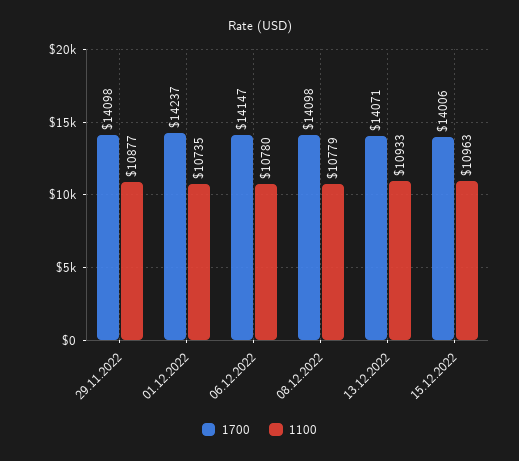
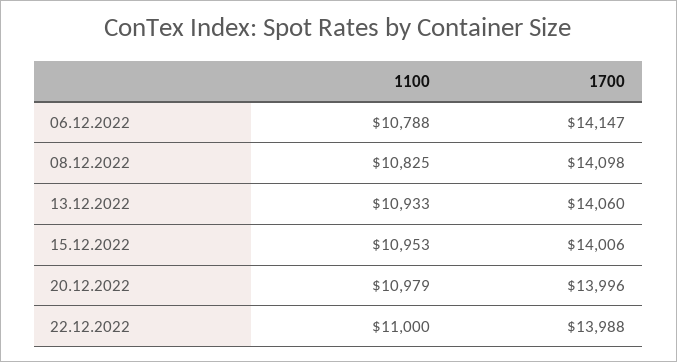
1700, 29.11.2022: 14098 -> none
1100, 29.11.2022: 10877 -> none
1700, 01.12.2022: 14237 -> none
1100, 01.12.2022: 10735 -> none
1100, 06.12.2022: 10780 -> 10788
1100, 08.12.2022: 10779 -> 10825
1700, 13.12.2022: 14071 -> 14060
1100, 15.12.2022: 10963 -> 10953
1100, 20.12.2022: none -> 10979
1700, 20.12.2022: none -> 13996
1100, 22.12.2022: none -> 11000
1700, 22.12.2022: none -> 13988

